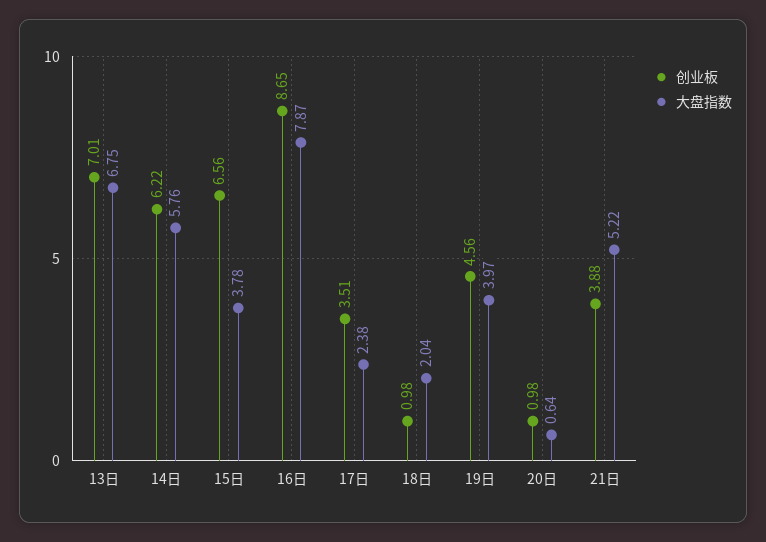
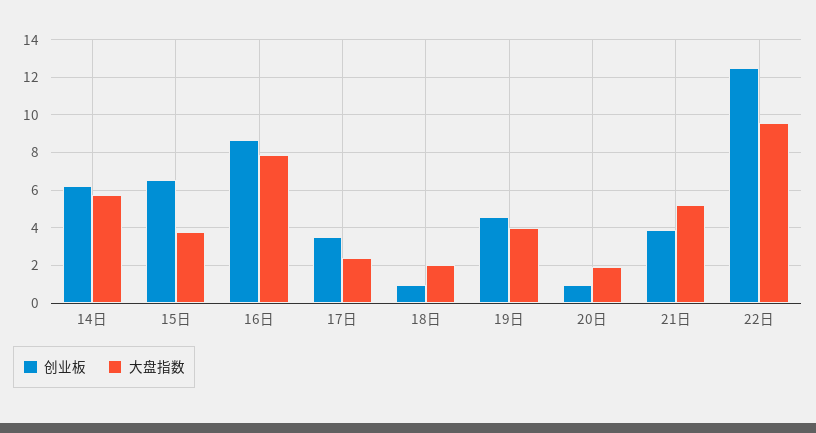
创业板, 13日: 7.01 -> none
大盘指数, 13日: 6.75 -> none
大盘指数, 20日: 0.64 -> 2
创业板, 22日: none -> 12.5
大盘指数, 22日: none -> 9.5

